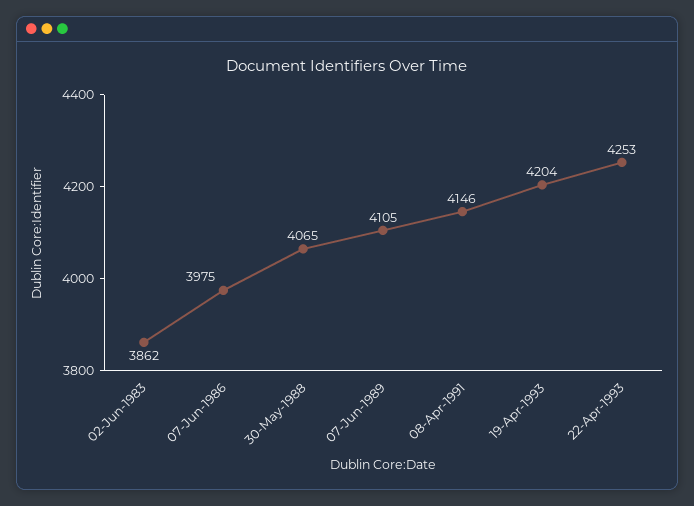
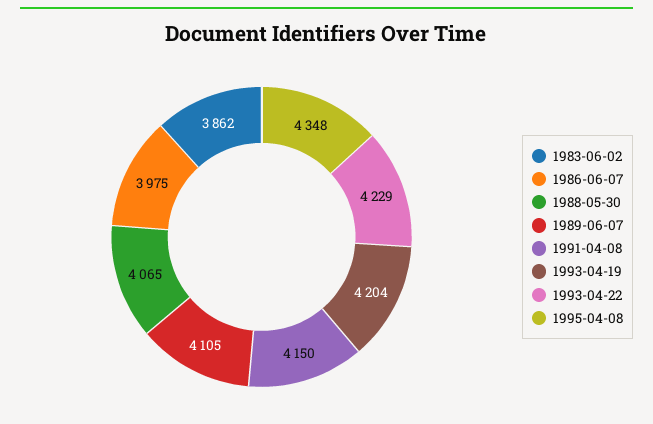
08-Apr-1991: 4146 -> 4150
22-Apr-1993: 4253 -> 4229
1995-04-08: none -> 4348

